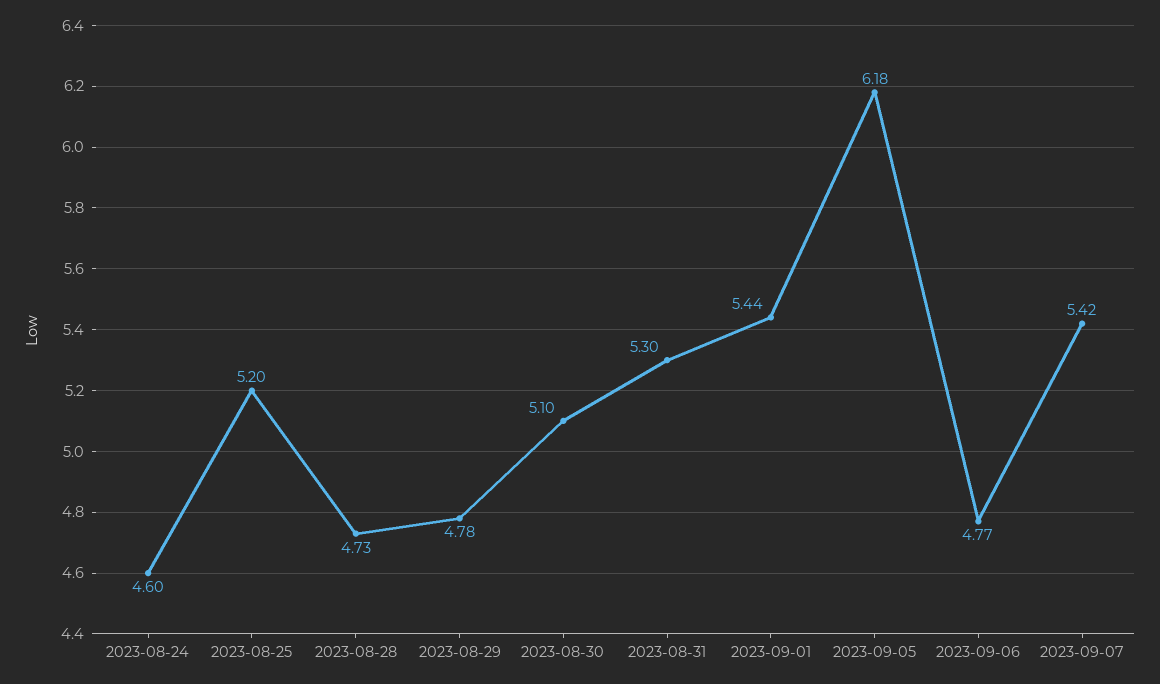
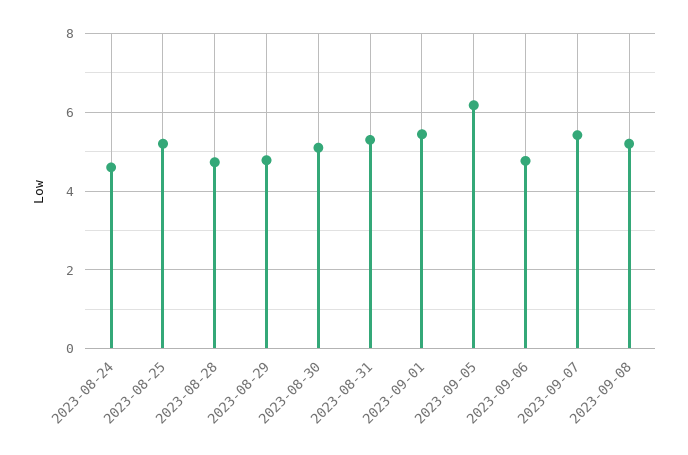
2023-09-08: none -> 5.2

